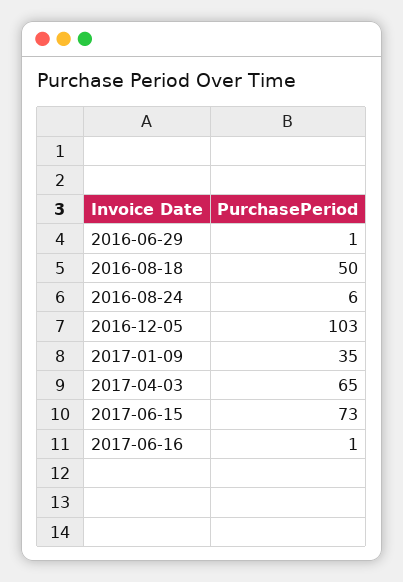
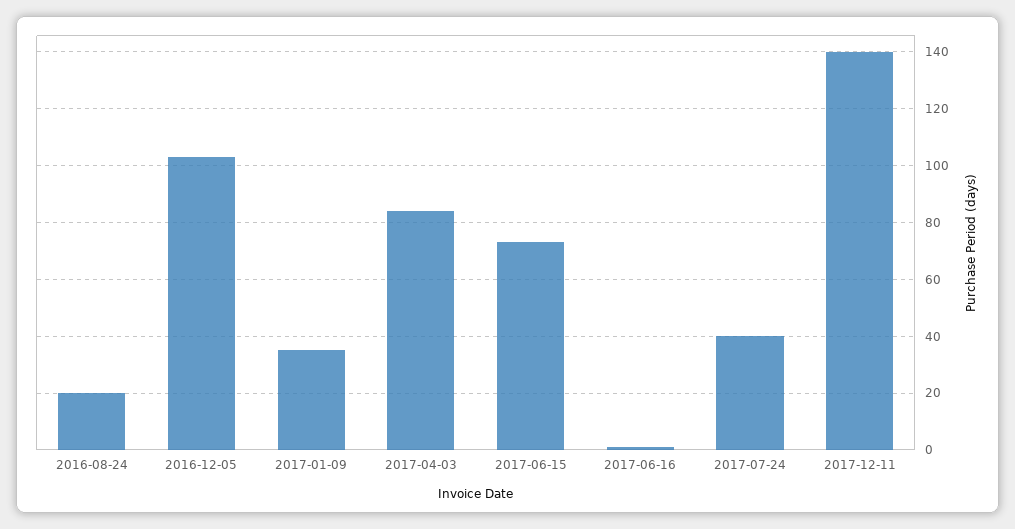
2016-06-29: 1 -> none
2016-08-18: 50 -> none
2016-08-24: 6 -> 20
2017-04-03: 65 -> 85
2017-07-24: none -> 40
2017-12-11: none -> 140

